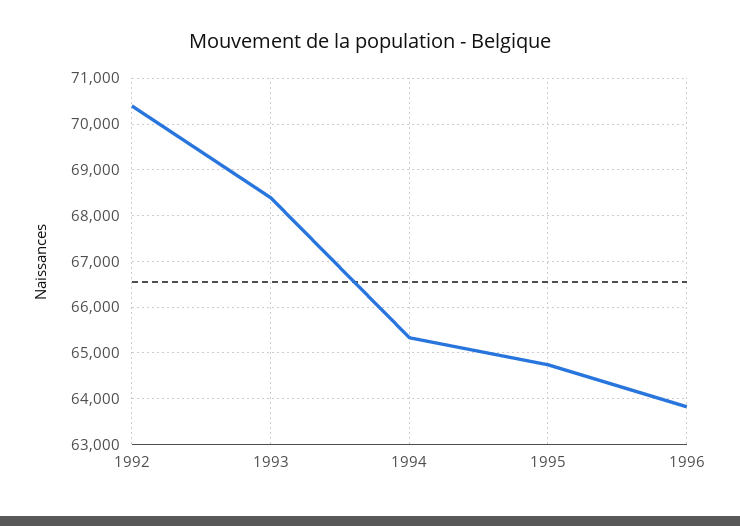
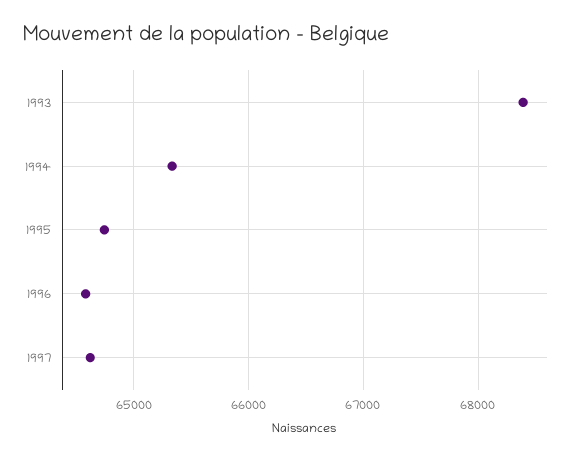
1992: 70400 -> none
1996: 63800 -> 64600
1997: none -> 64600

